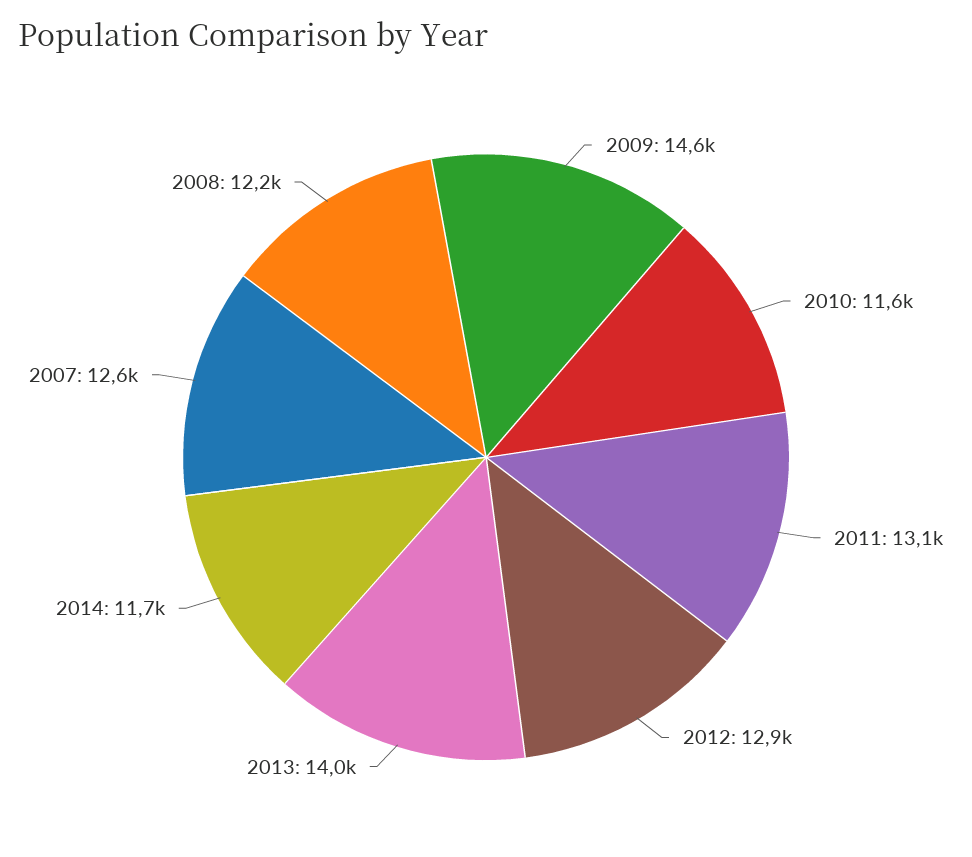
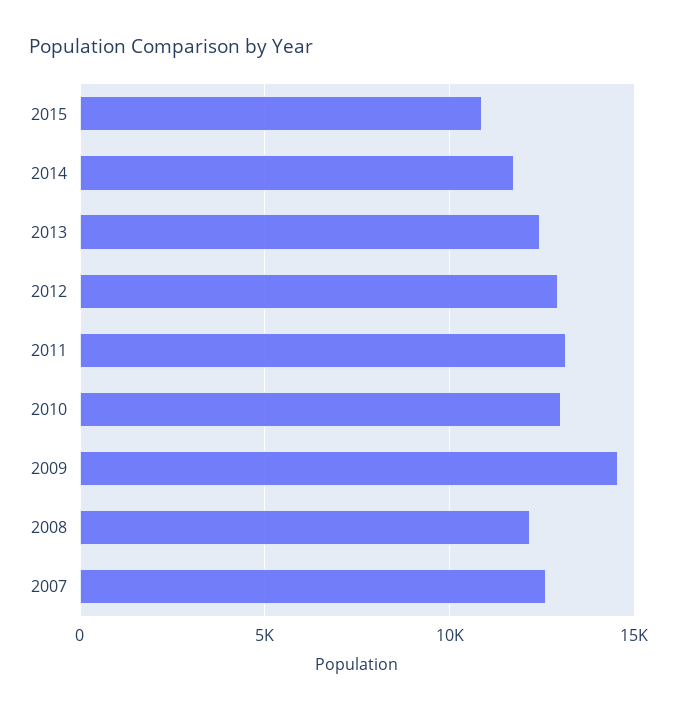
2010: 11600 -> 13000
2013: 14000 -> 12500
2015: none -> 11000

